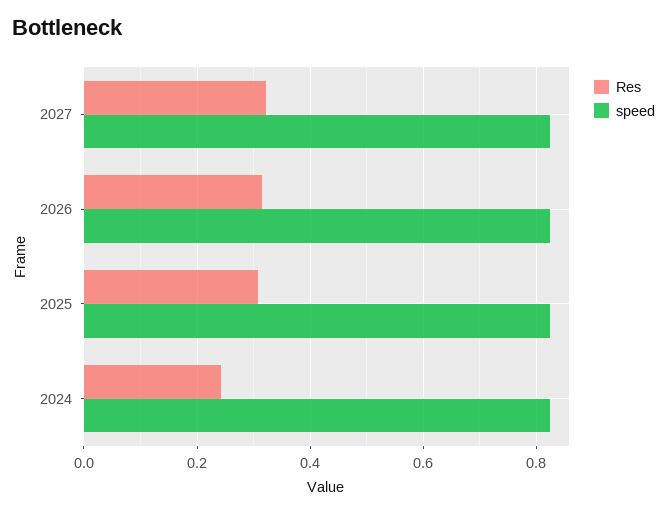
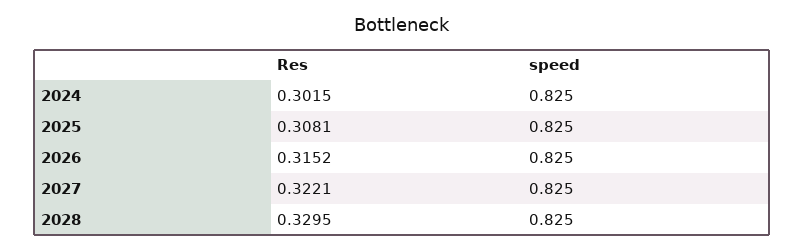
Res, 2024: 0.24 -> 0.3015
Res, 2028: none -> 0.3295
speed, 2028: none -> 0.825

